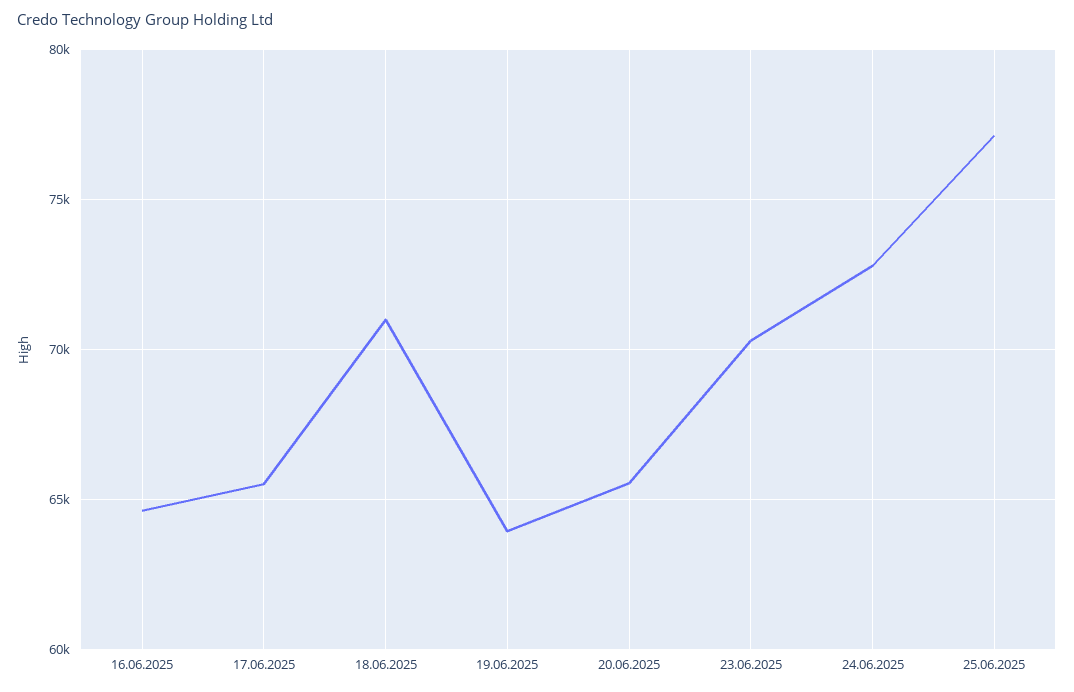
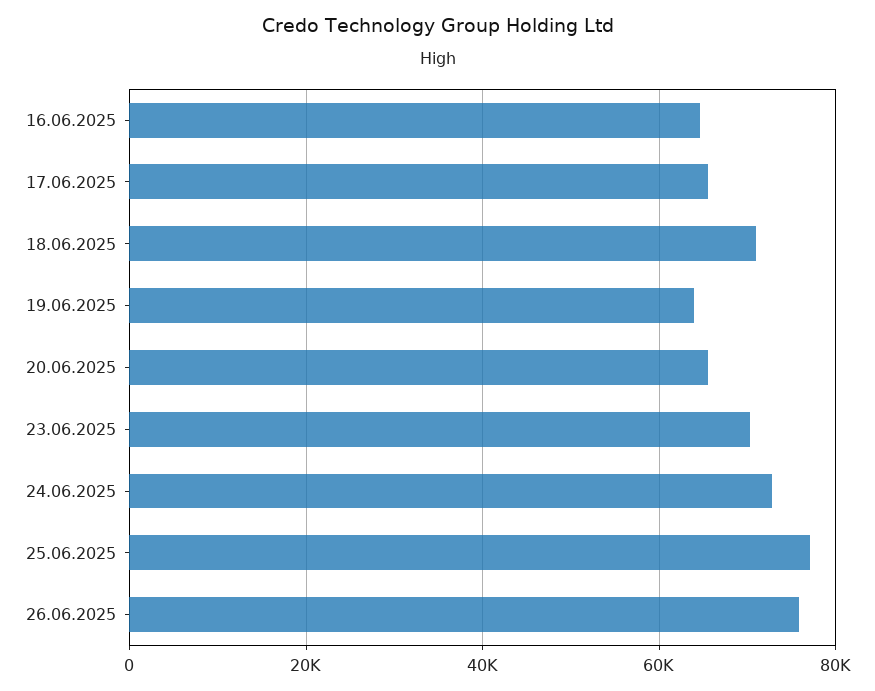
26.06.2025: none -> 76000

